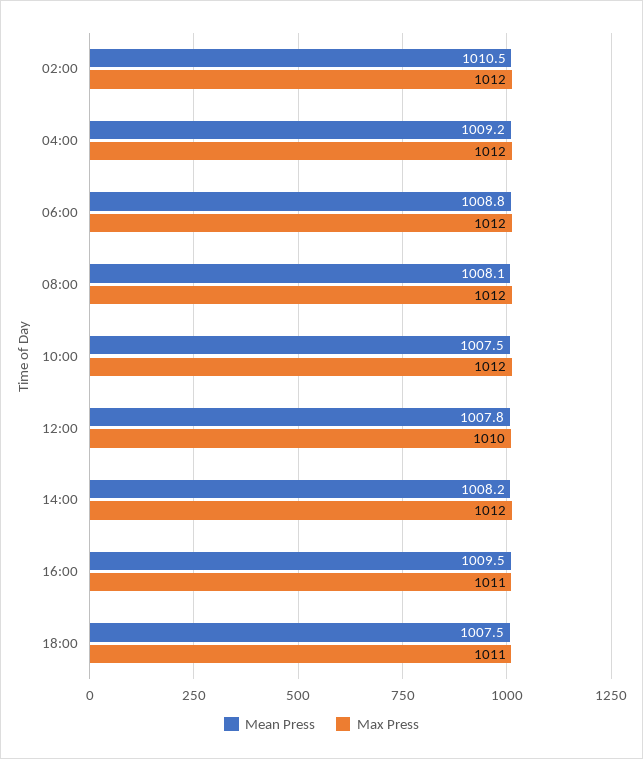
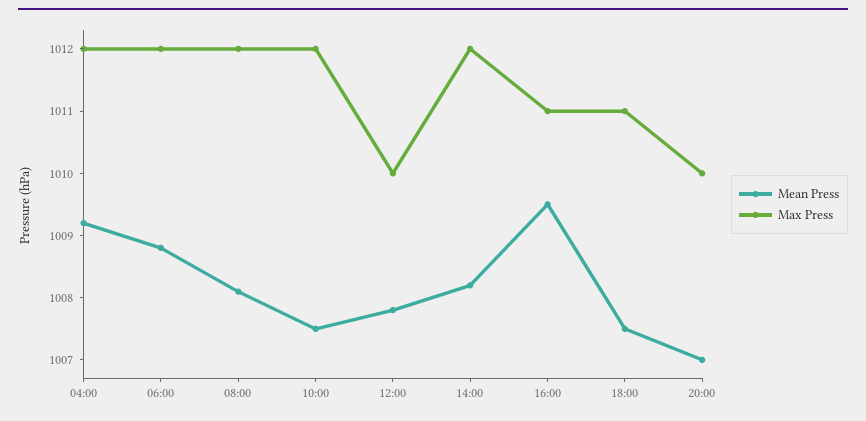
Mean Press, 02:00: 1010.5 -> none
Max Press, 02:00: 1012 -> none
Mean Press, 20:00: none -> 1007
Max Press, 20:00: none -> 1010

